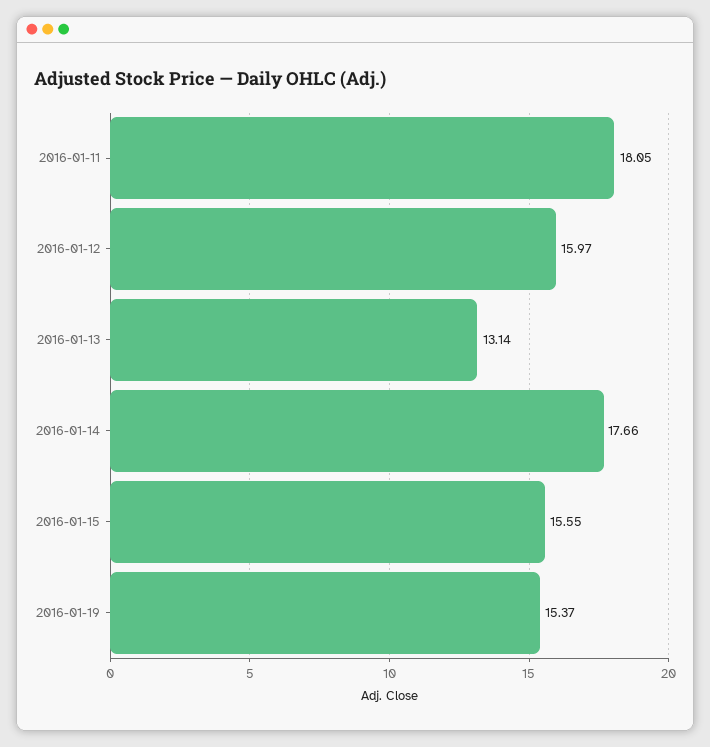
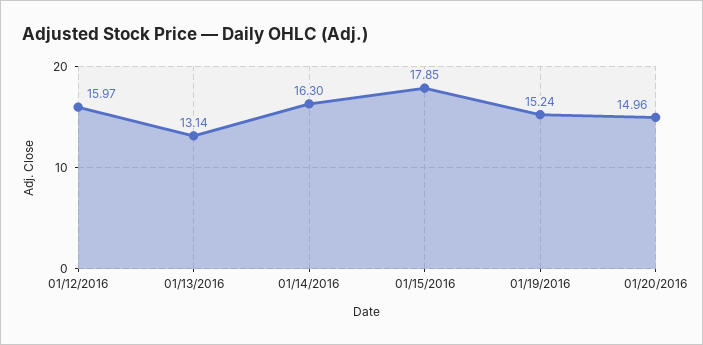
2016-01-11: 18.05 -> none
2016-01-14: 17.66 -> 16.3
2016-01-15: 15.55 -> 17.85
2016-01-19: 15.37 -> 15.24
01/20/2016: none -> 14.96

